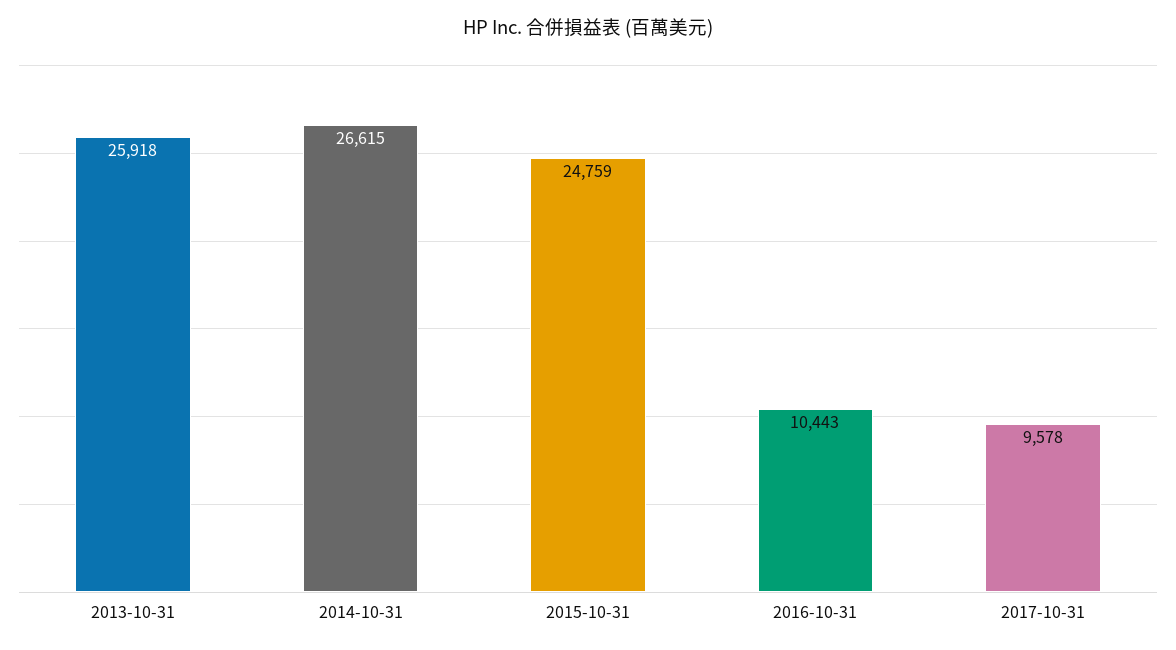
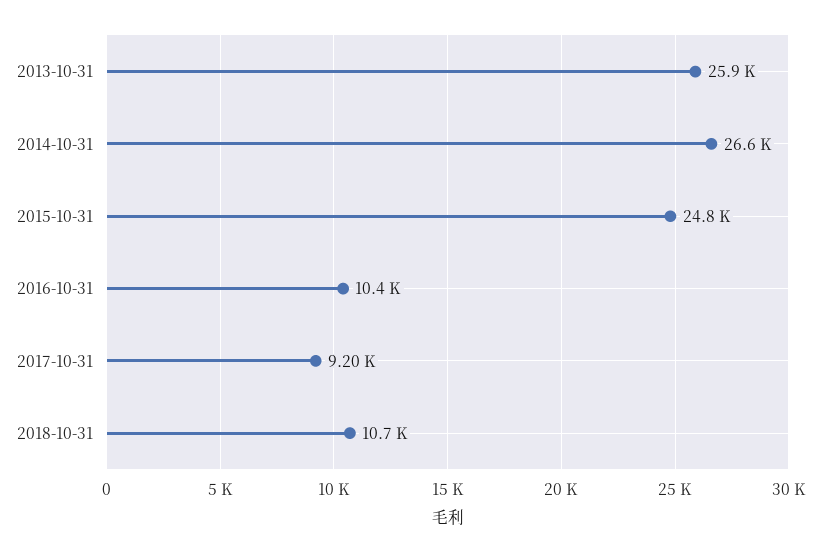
2017-10-31: 9578 -> 9200
2018-10-31: none -> 10700

